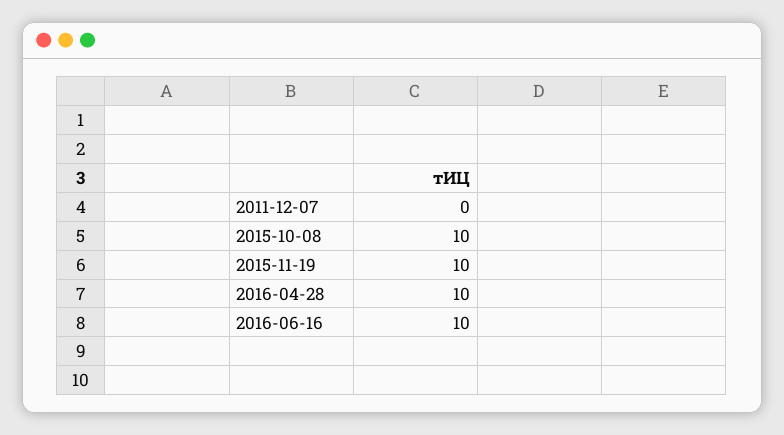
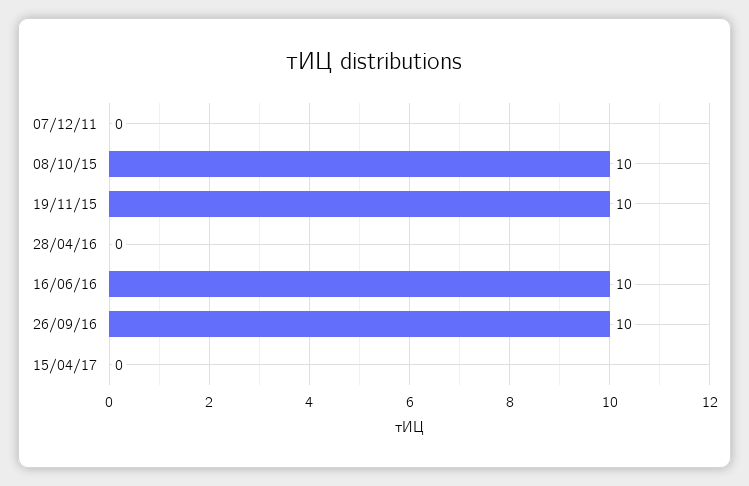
2016-04-28: 10 -> 0
26/09/16: none -> 10
15/04/17: none -> 0

